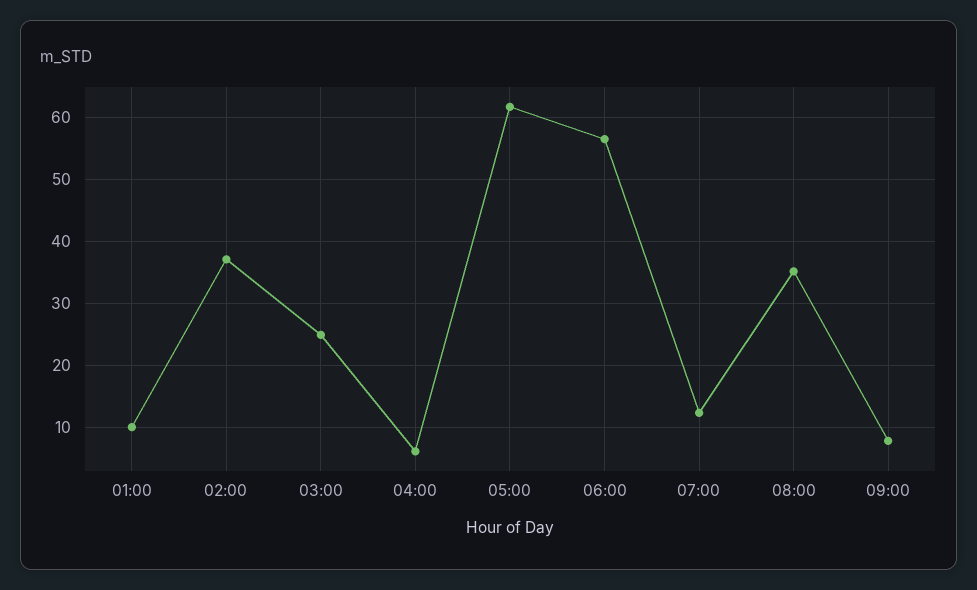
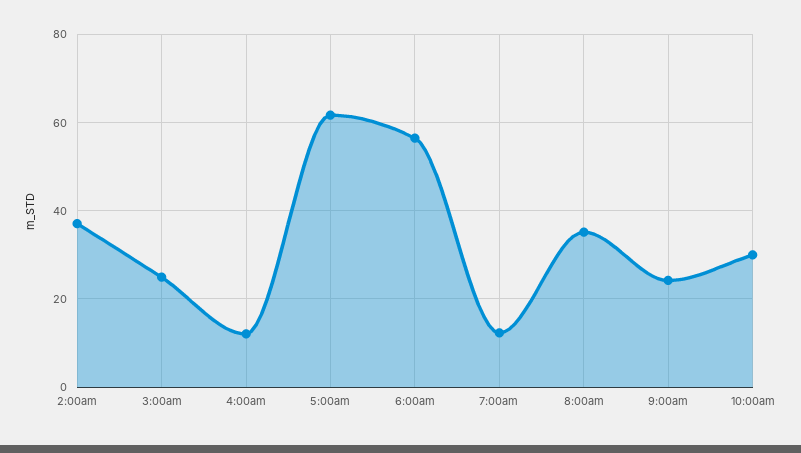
01:00: 10 -> none
04:00: 6 -> 12
09:00: 8 -> 24
10:00am: none -> 30

